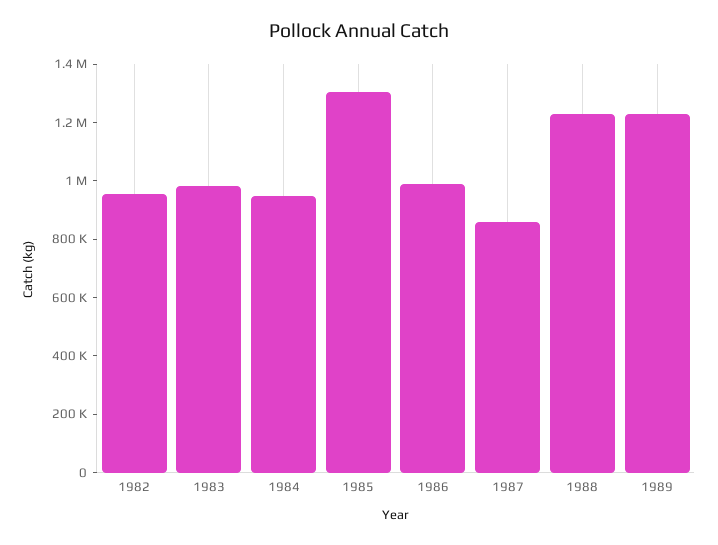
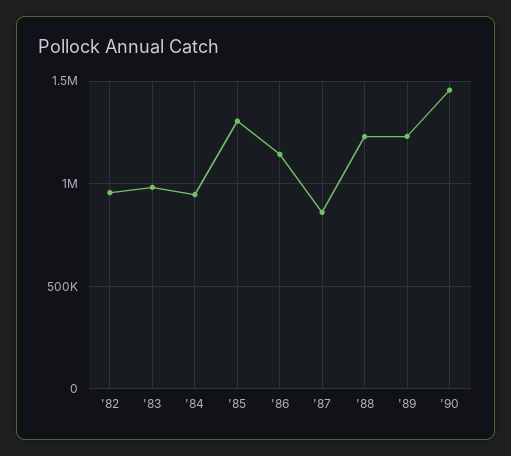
1986: 1000000 -> 1150000
'90: none -> 1450000

